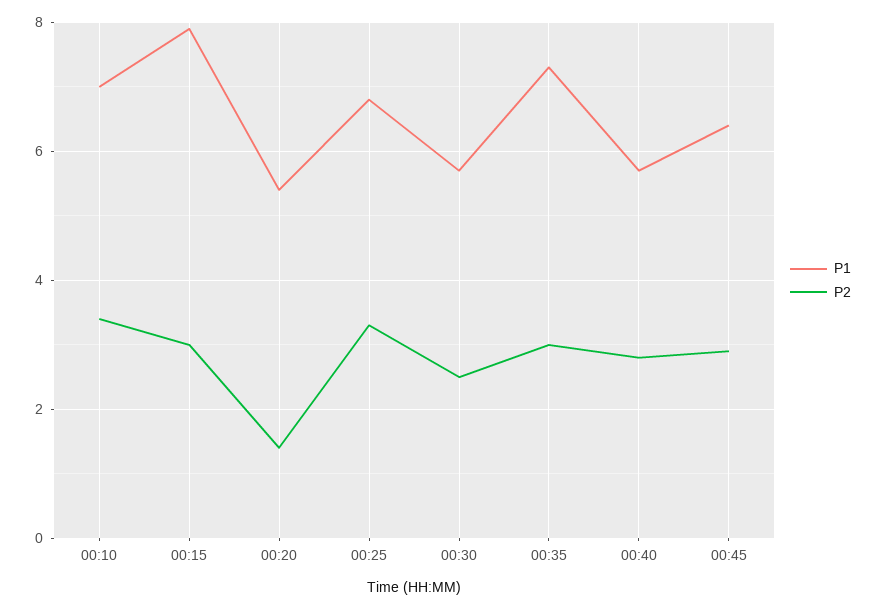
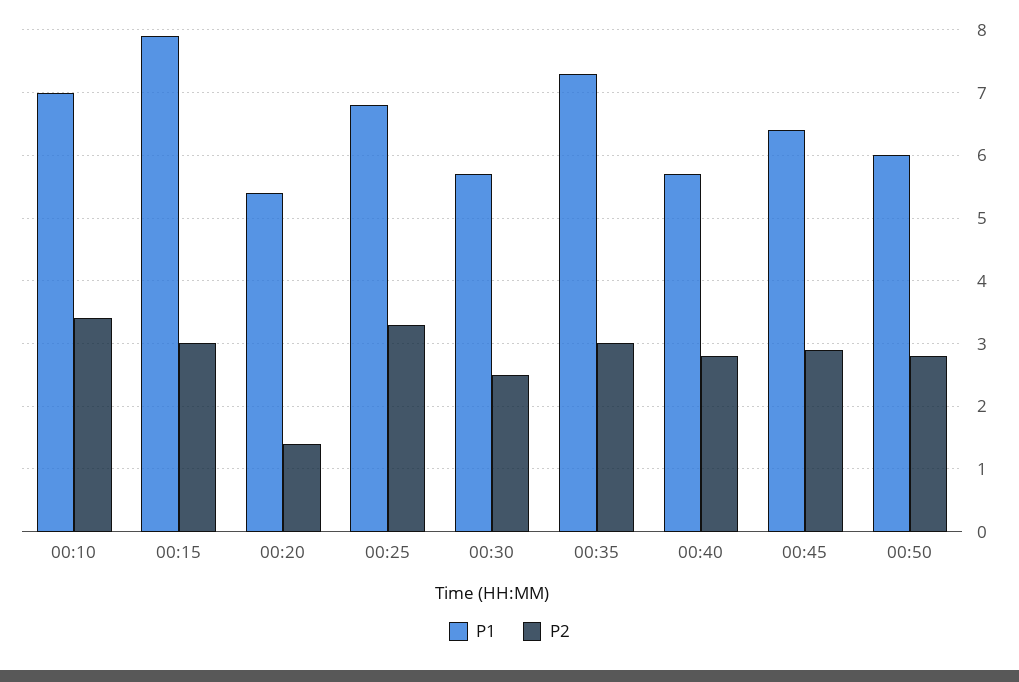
P1, 00:50: none -> 6
P2, 00:50: none -> 2.8

